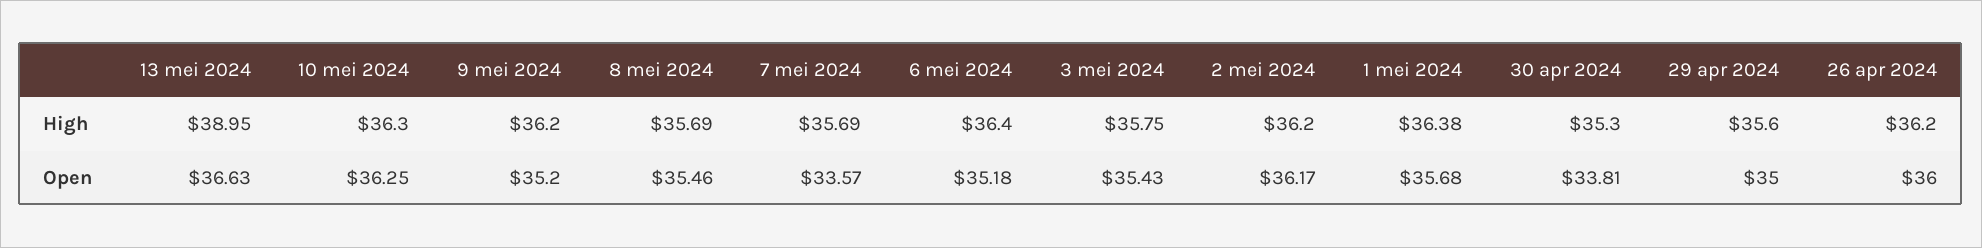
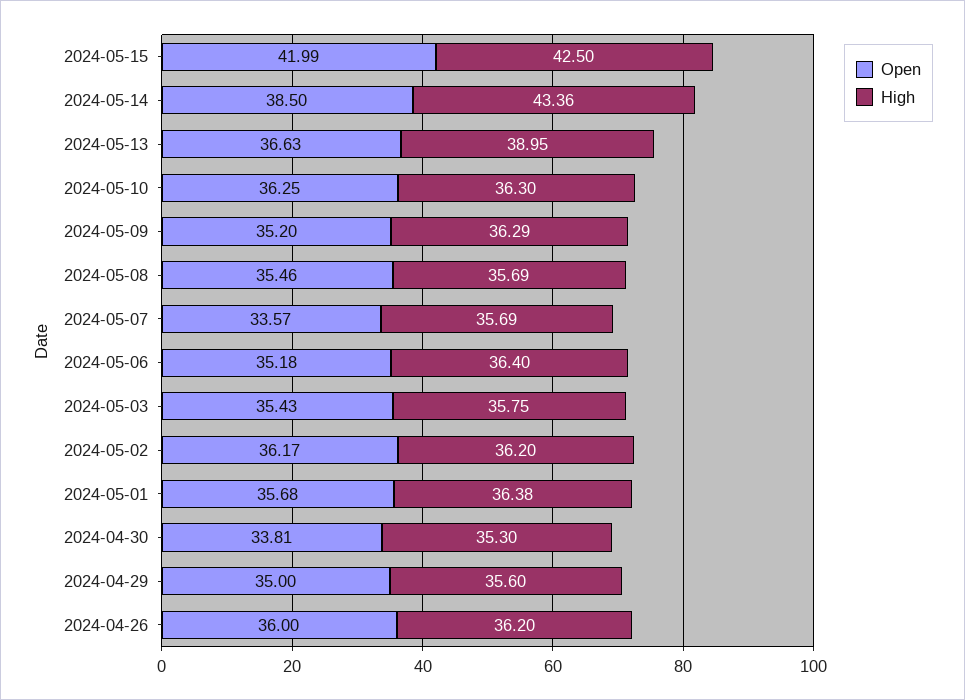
High, 9 mei 2024: 36.2 -> 36.29
Open, 2024-05-15: none -> 41.99
High, 2024-05-15: none -> 42.5
Open, 2024-05-14: none -> 38.5
High, 2024-05-14: none -> 43.36

